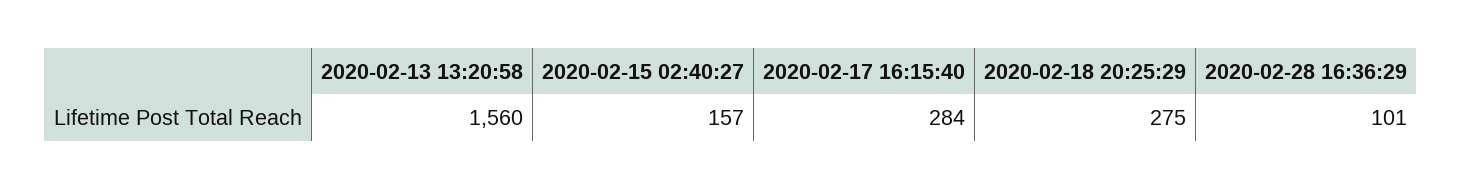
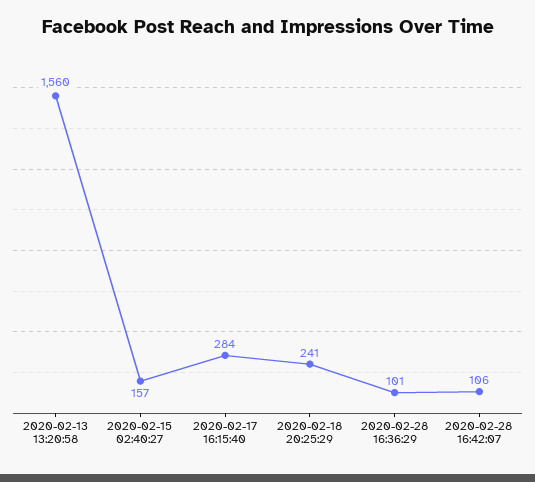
2020-02-18 20:25:29: 275 -> 241
2020-02-28 16:42:07: none -> 106

